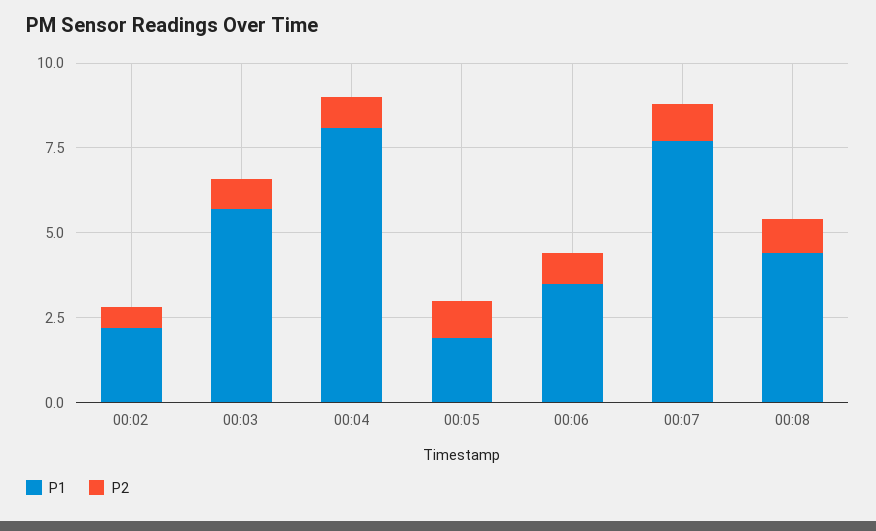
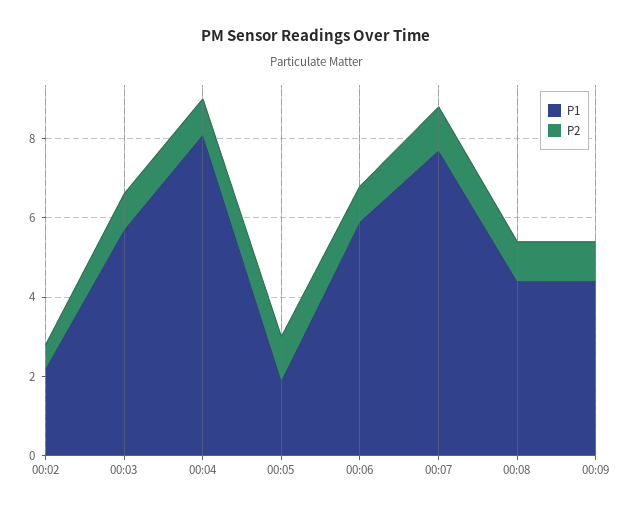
P1, 00:06: 3.5 -> 6
P1, 00:09: none -> 4.5
P2, 00:09: none -> 1

